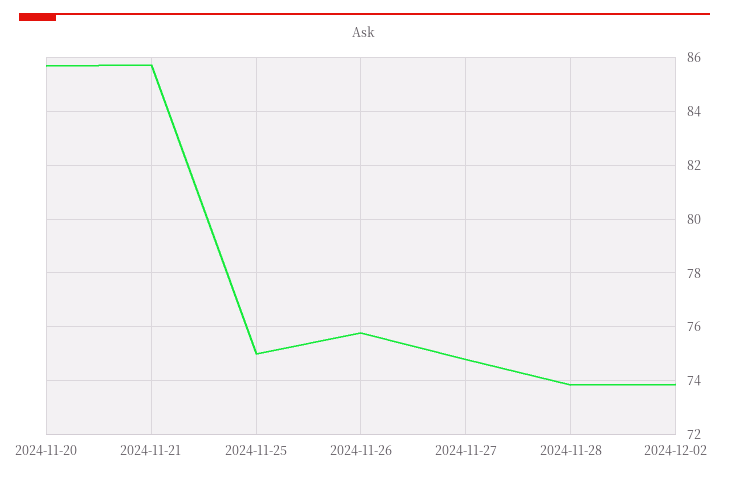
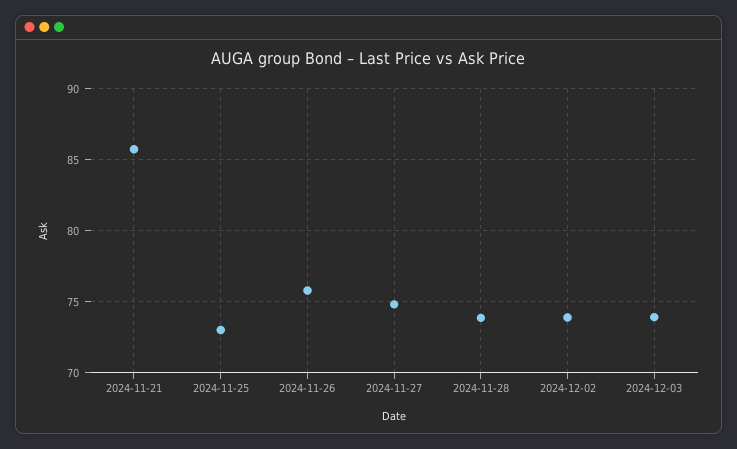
2024-11-20: 85.75 -> none
2024-11-25: 75 -> 73
2024-12-03: none -> 74

